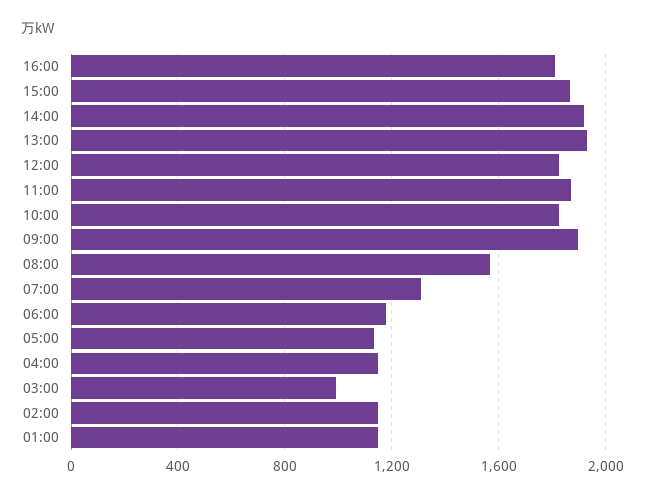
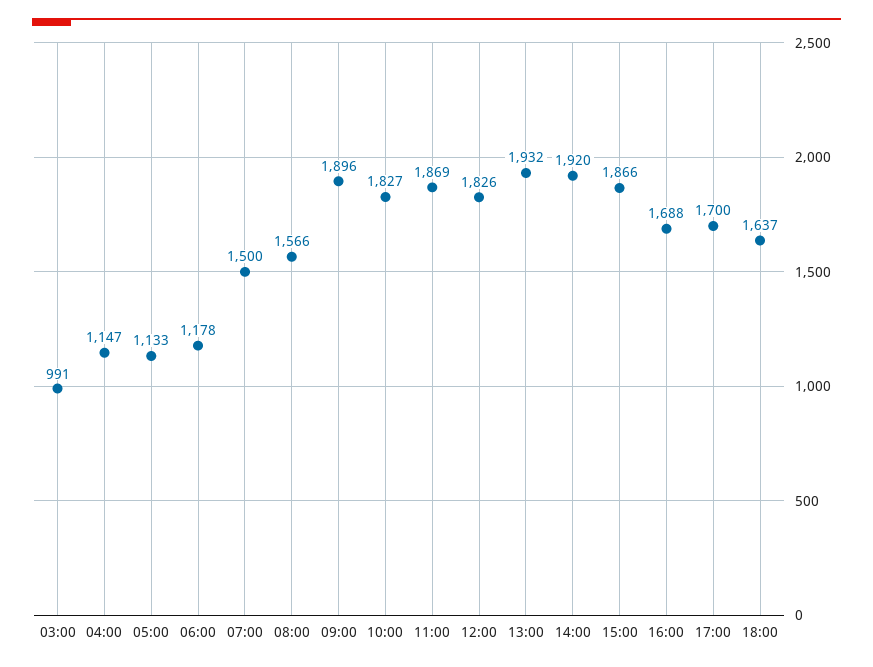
16:00: 1800 -> 1688
07:00: 1300 -> 1500
02:00: 1150 -> none
01:00: 1150 -> none
17:00: none -> 1700
18:00: none -> 1637

